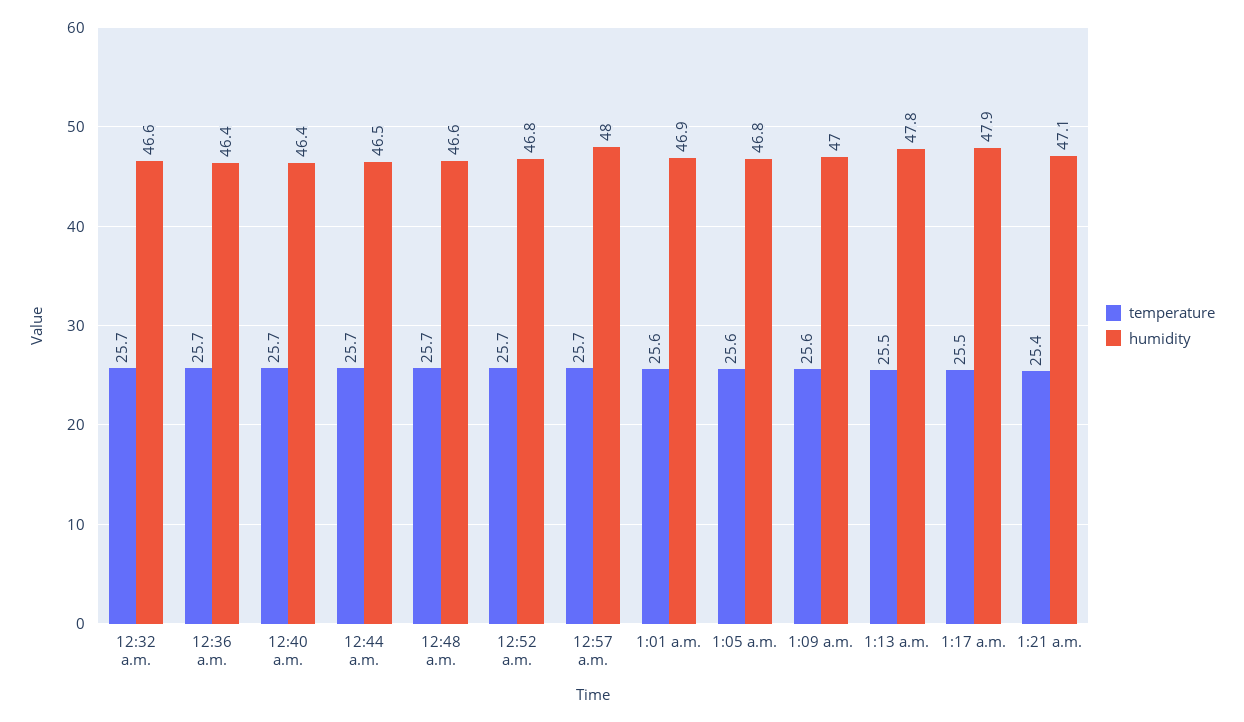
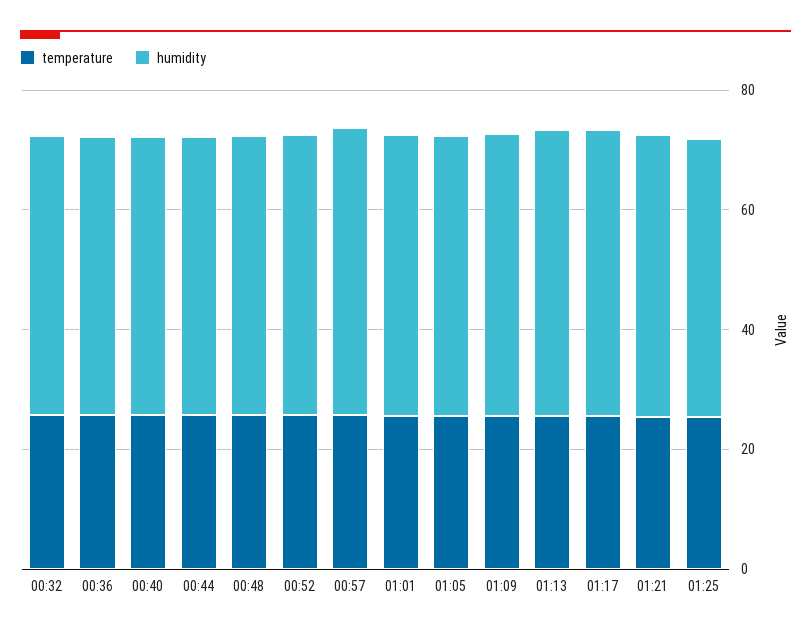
temperature, 01:25: none -> 25
humidity, 01:25: none -> 45

